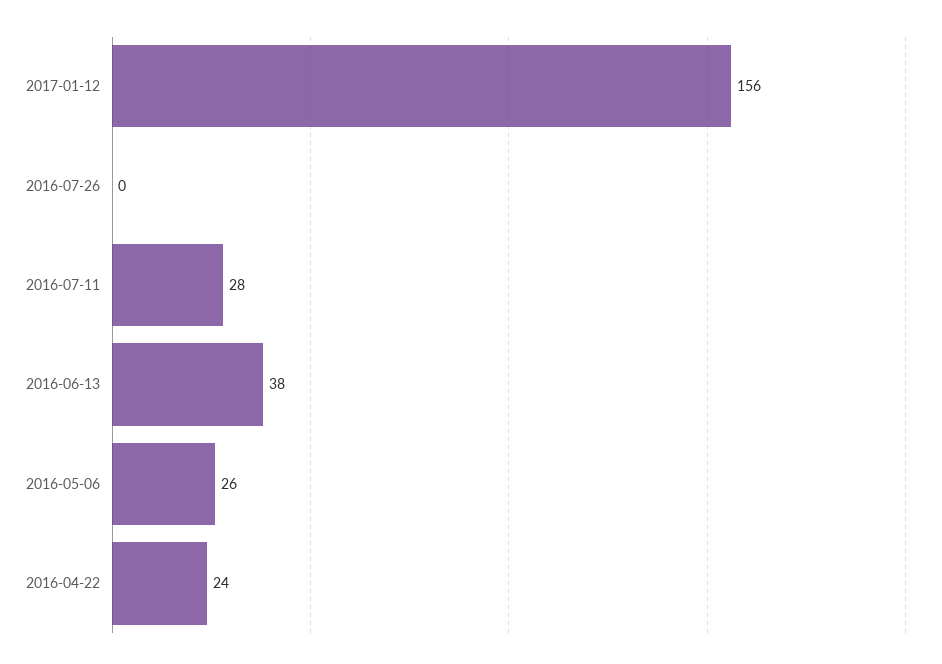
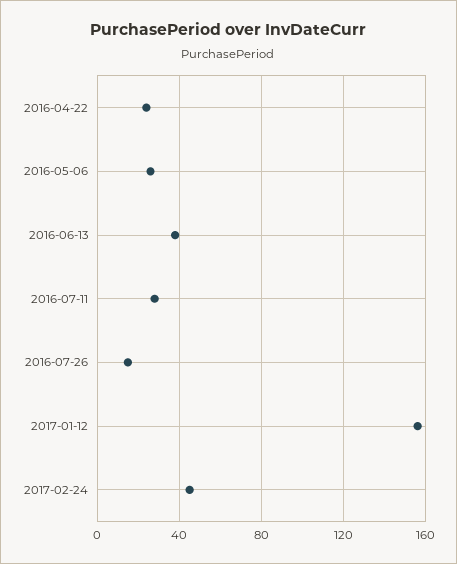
2016-07-26: 0 -> 15
2017-02-24: none -> 45

